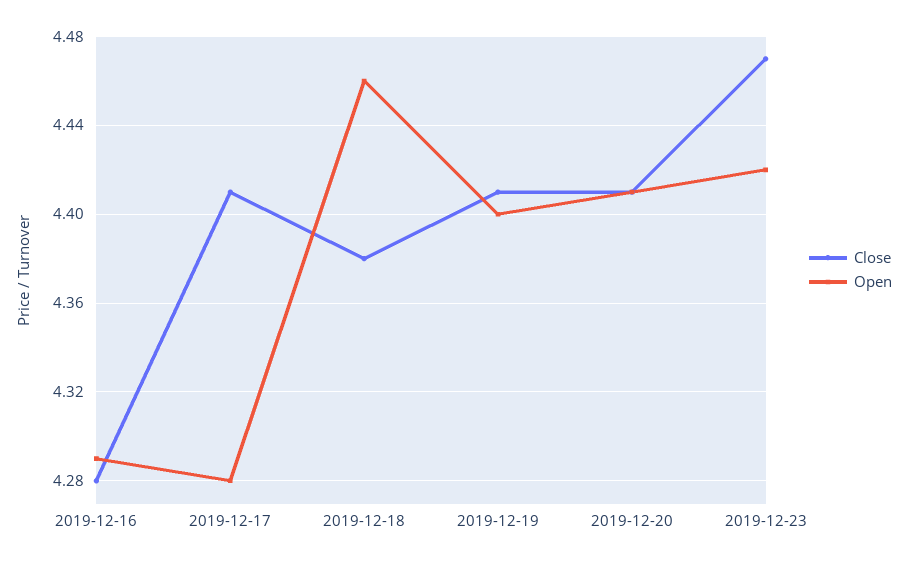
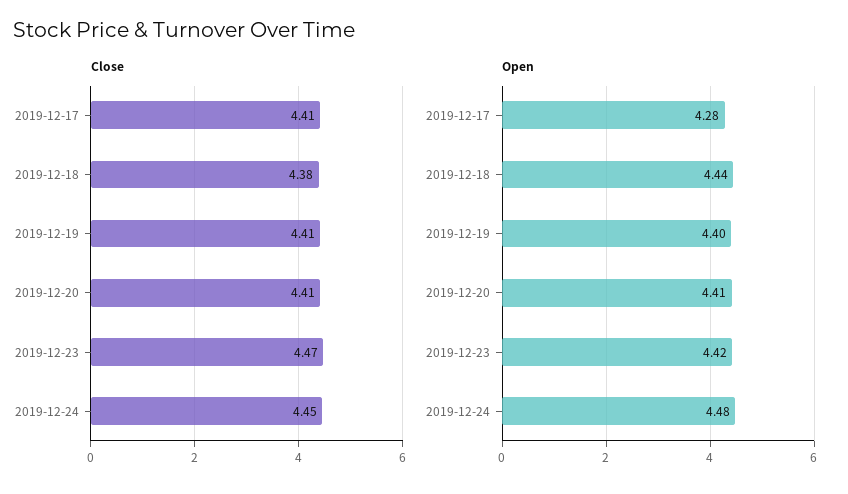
Close, 2019-12-16: 4.28 -> none
Open, 2019-12-16: 4.29 -> none
Open, 2019-12-18: 4.46 -> 4.44
Close, 2019-12-24: none -> 4.45
Open, 2019-12-24: none -> 4.48

